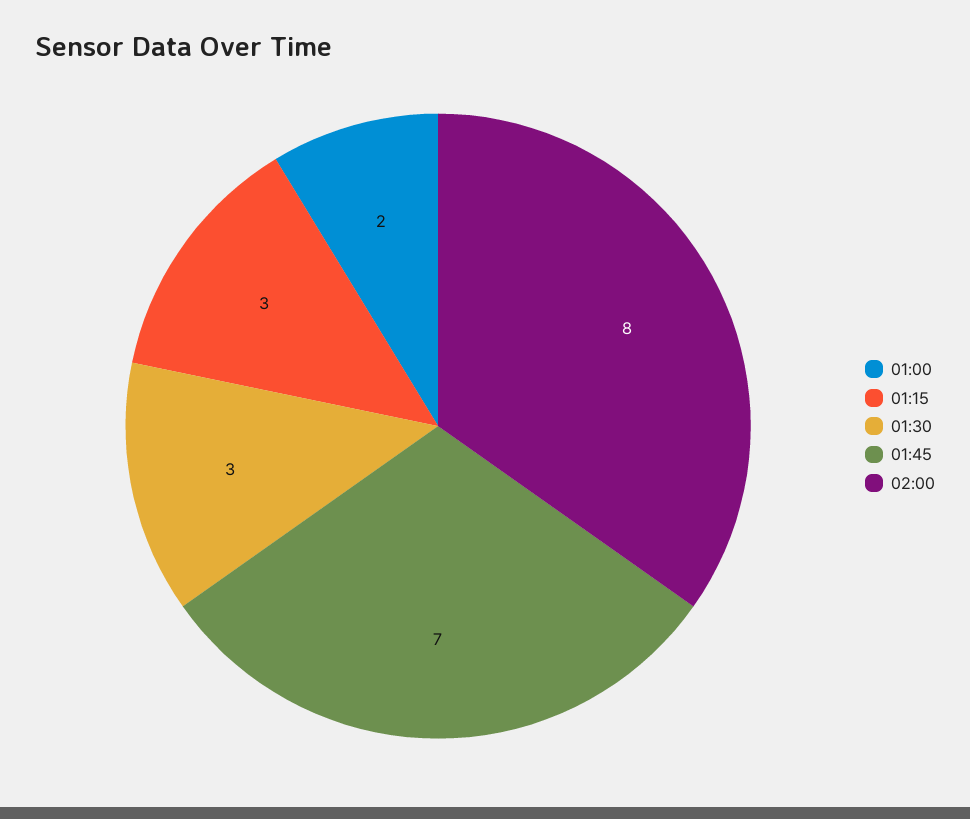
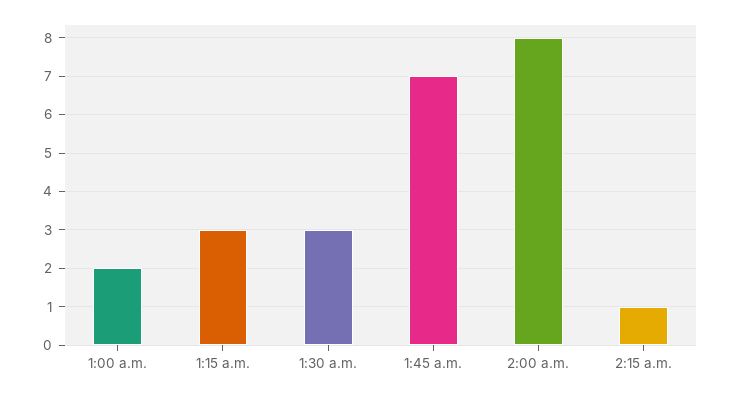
2:15 a.m.: none -> 1

